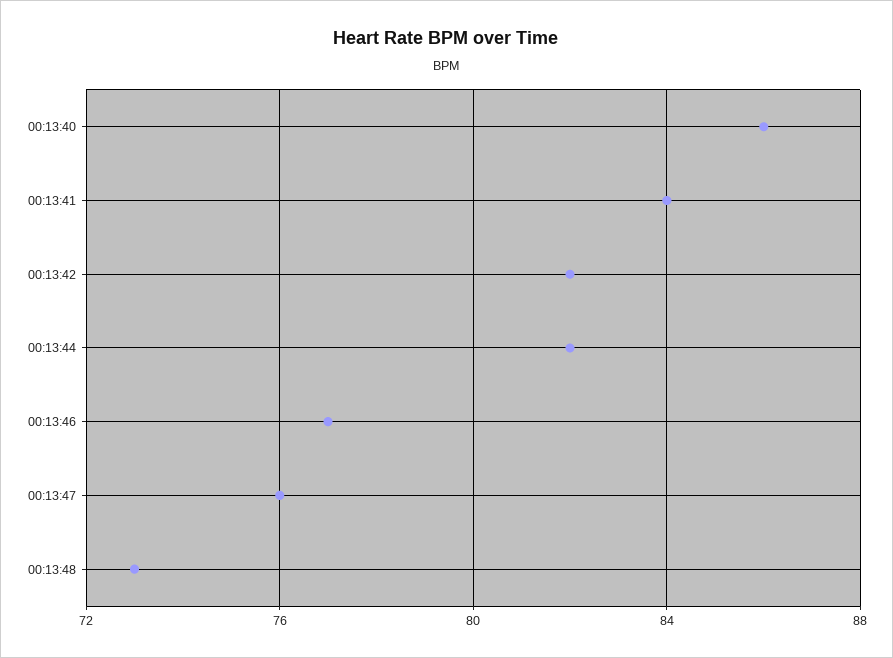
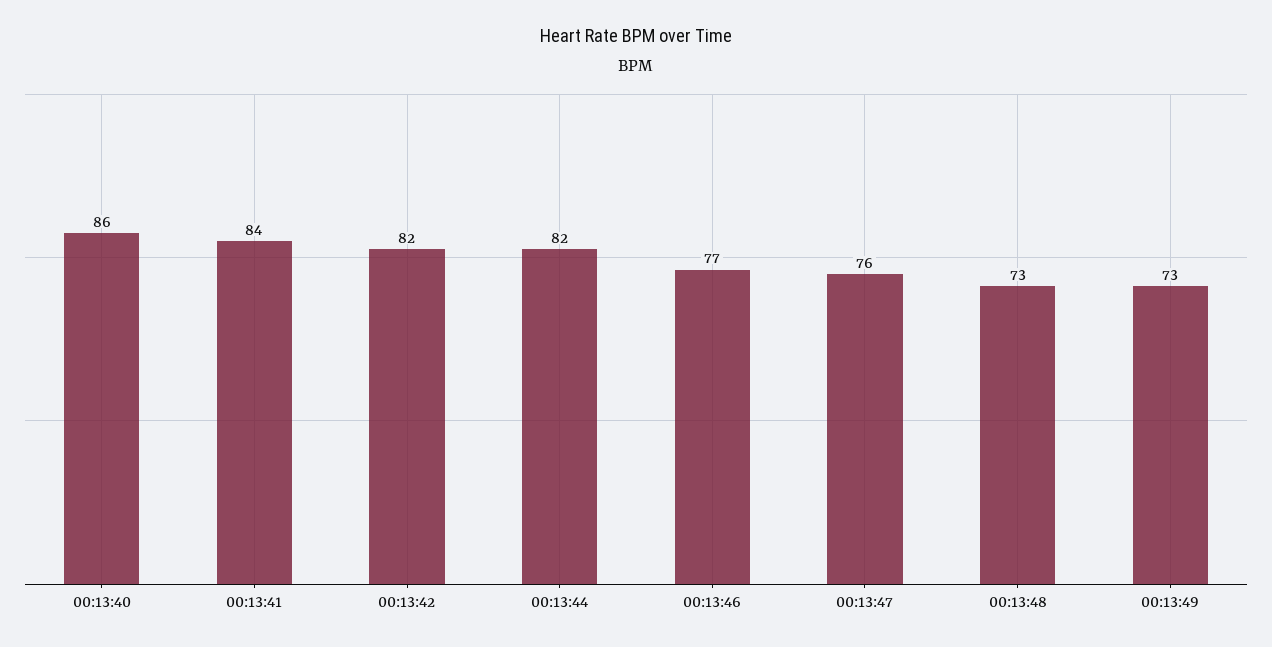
00:13:49: none -> 73

